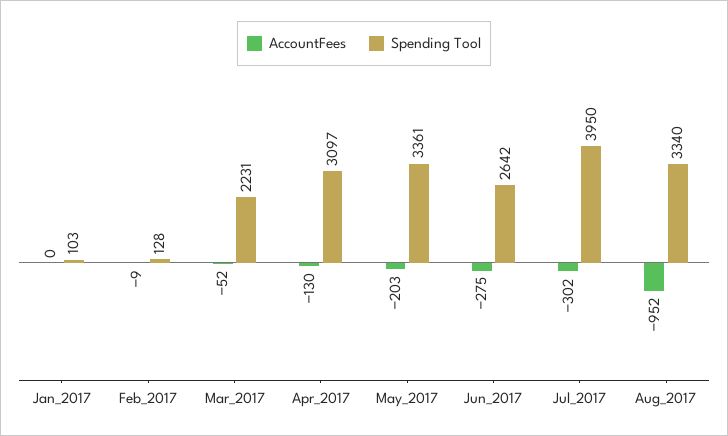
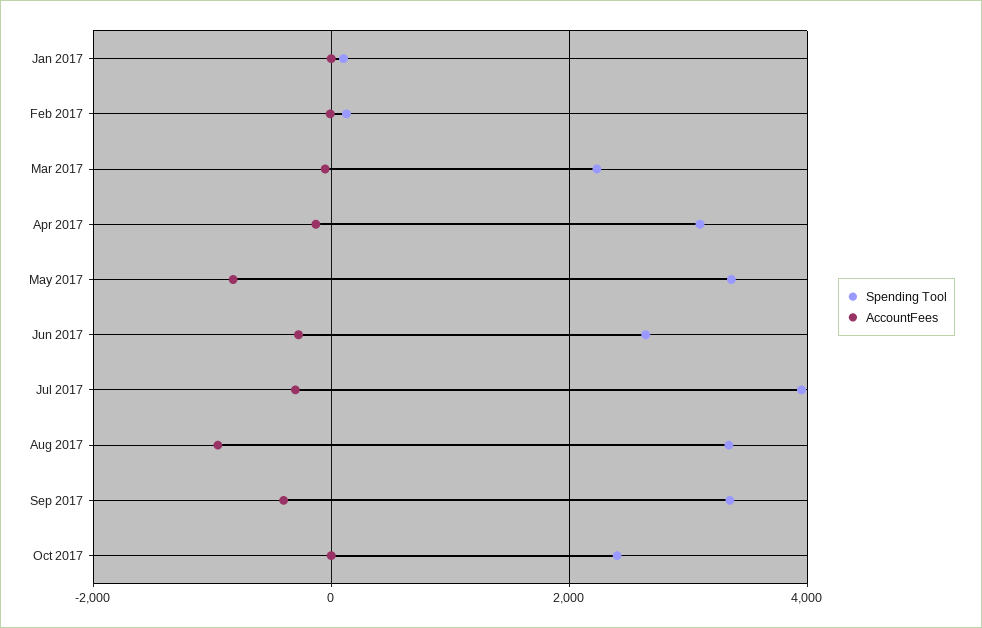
AccountFees, May_2017: -203 -> -800
Spending Tool, Sep 2017: none -> 3400
AccountFees, Sep 2017: none -> -400
Spending Tool, Oct 2017: none -> 2400
AccountFees, Oct 2017: none -> 0

